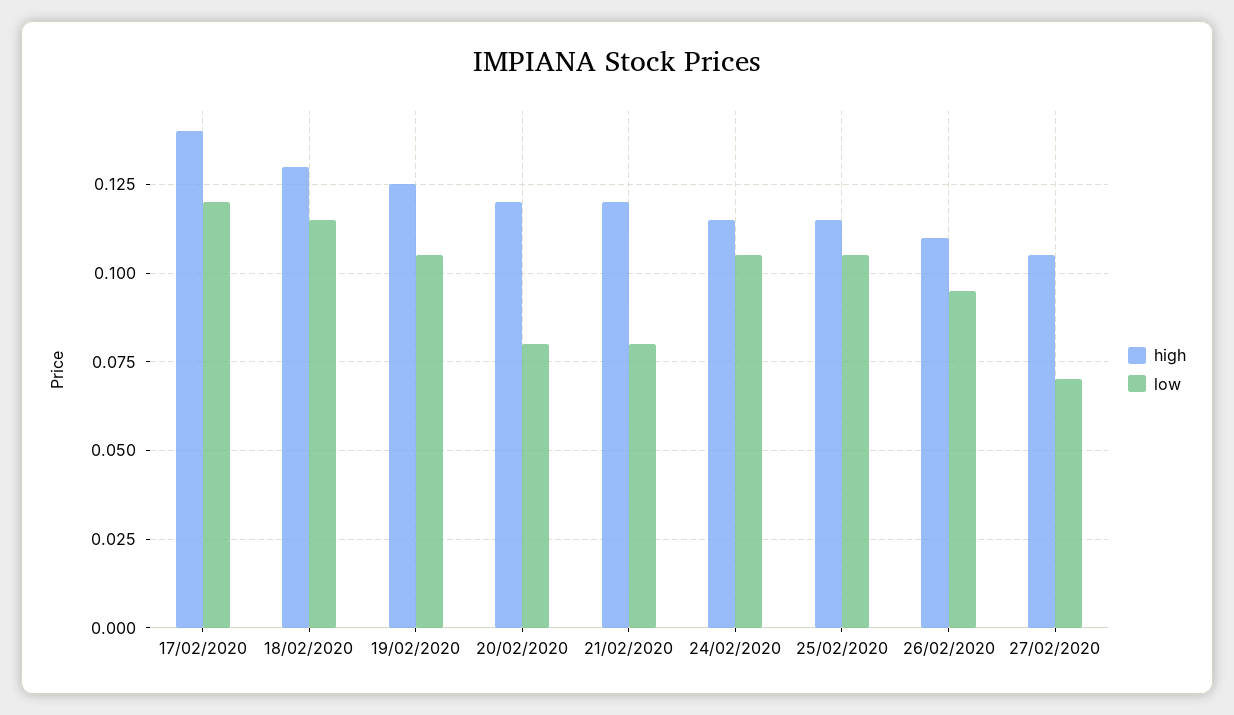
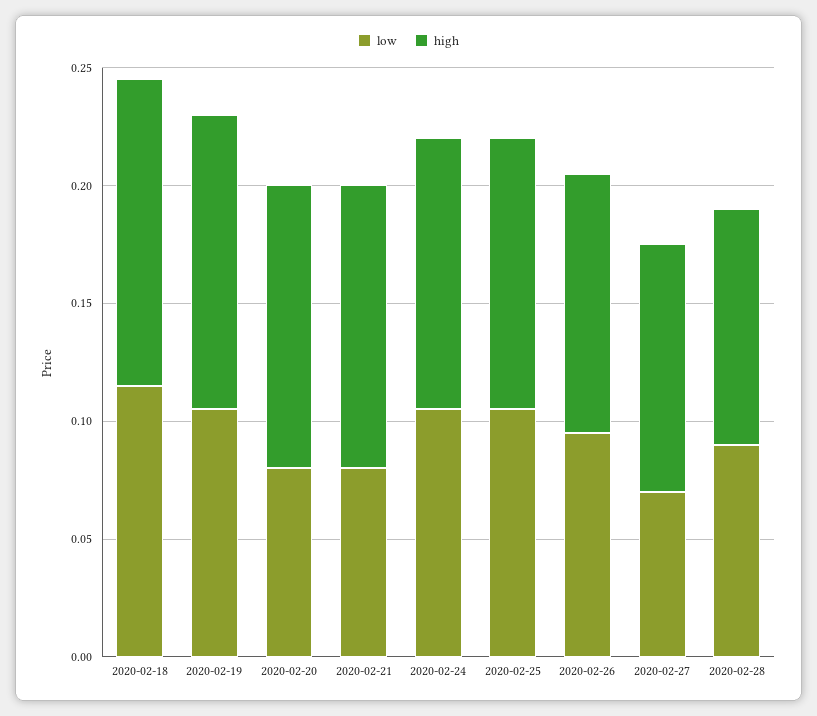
high, 17/02/2020: 0.14 -> none
low, 17/02/2020: 0.12 -> none
low, 2020-02-28: none -> 0.09
high, 2020-02-28: none -> 0.1

